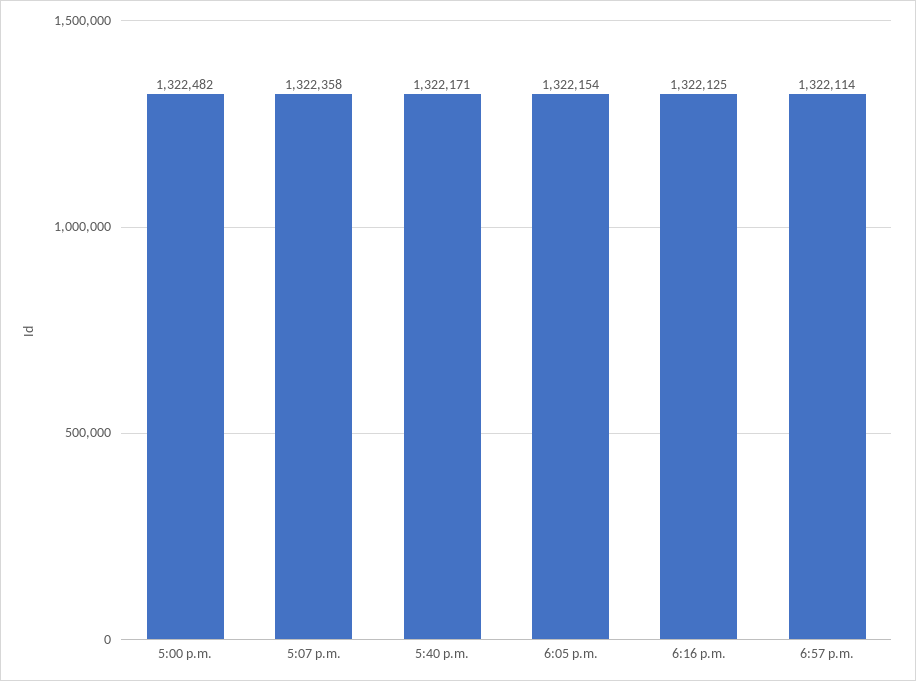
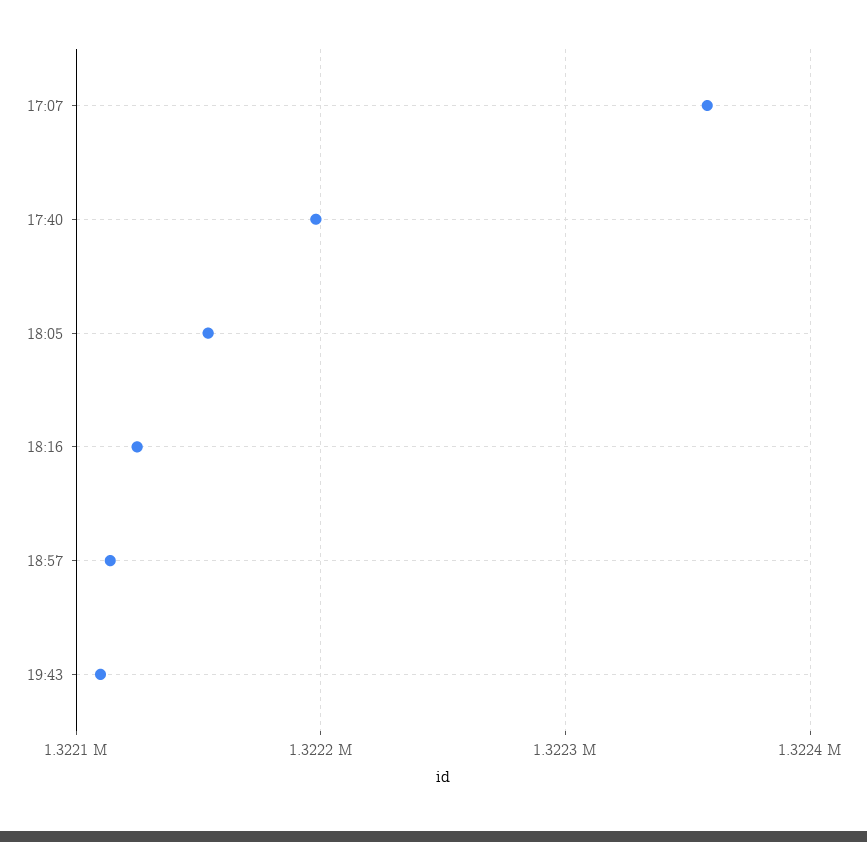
5:00 p.m.: 1322482 -> none
5:40 p.m.: 1322171 -> 1322200
19:43: none -> 1322110

